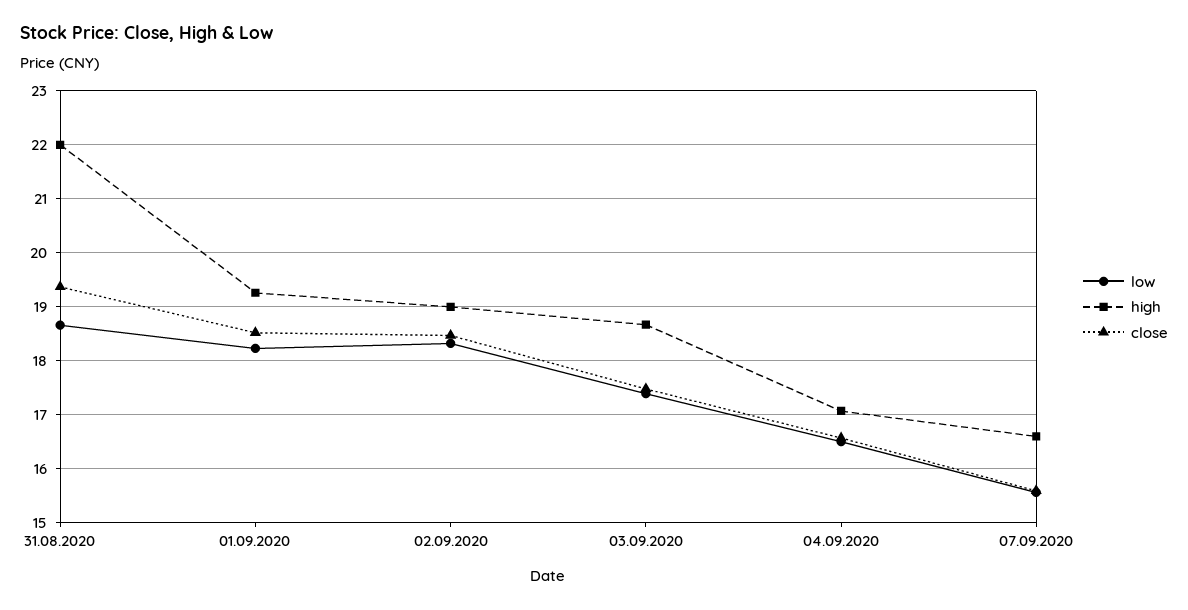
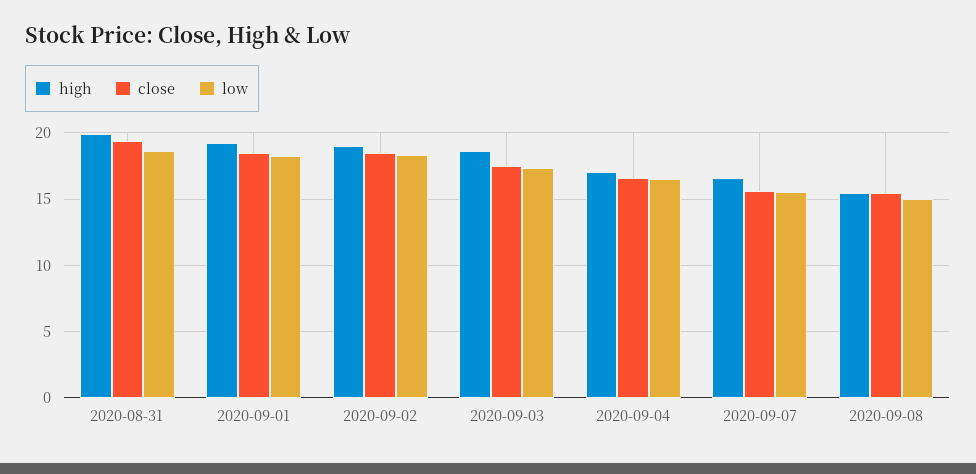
high, 31.08.2020: 22 -> 20
high, 2020-09-08: none -> 15.5
close, 2020-09-08: none -> 15.5
low, 2020-09-08: none -> 15

